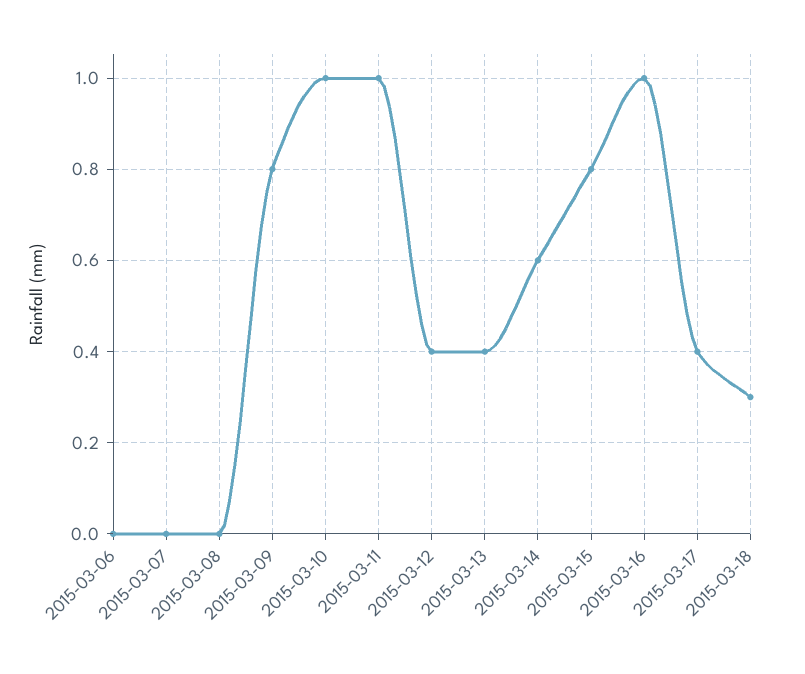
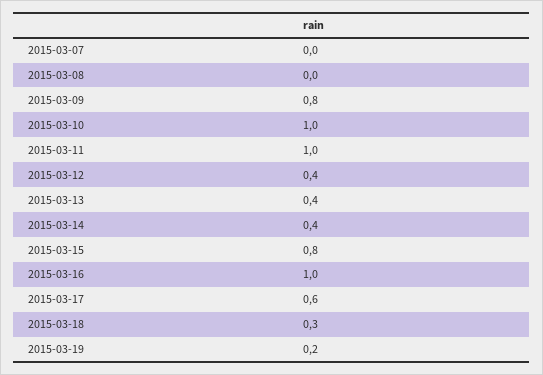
2015-03-06: 0 -> none
2015-03-14: 0.6 -> 0.4
2015-03-17: 0.4 -> 0.6
2015-03-19: none -> 0.2

